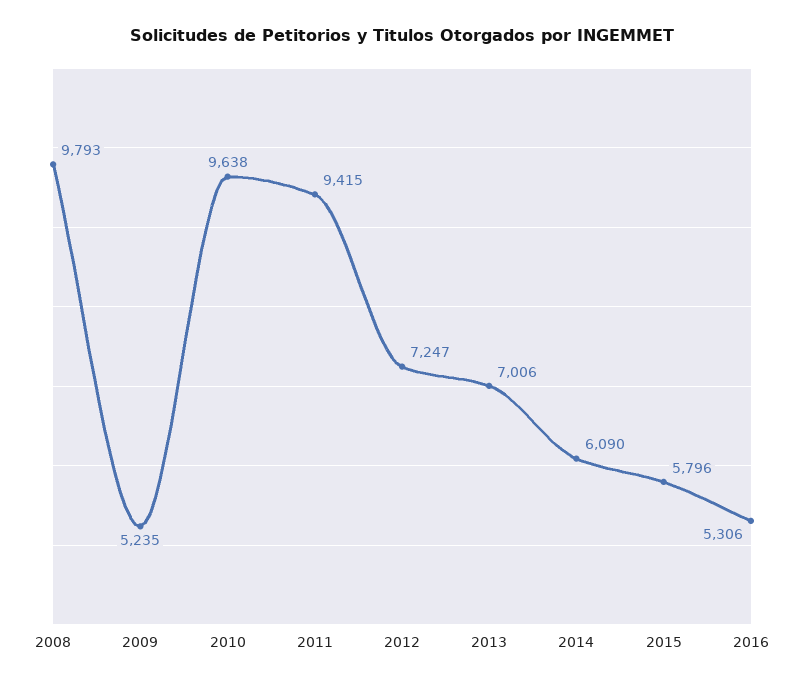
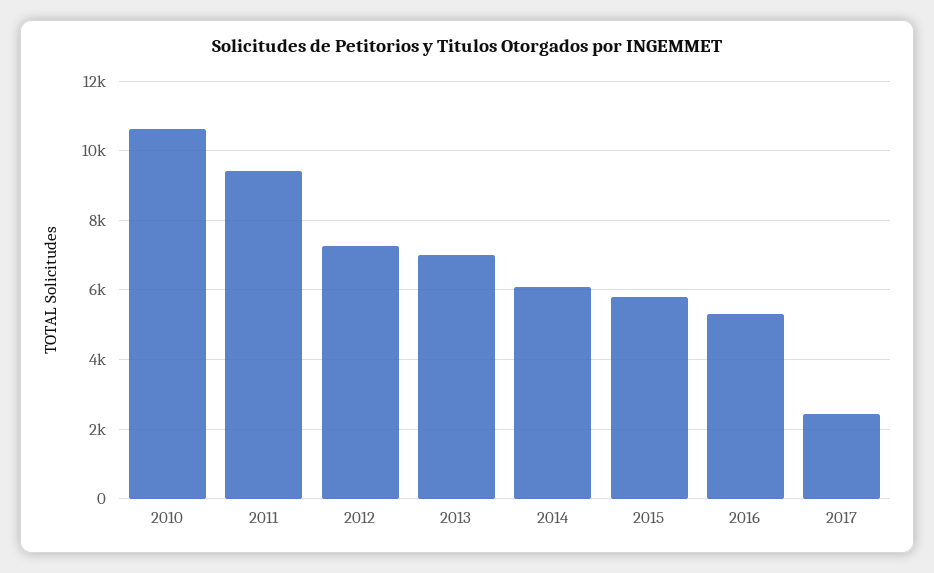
2008: 9793 -> none
2009: 5235 -> none
2010: 9638 -> 10600
2017: none -> 2400

